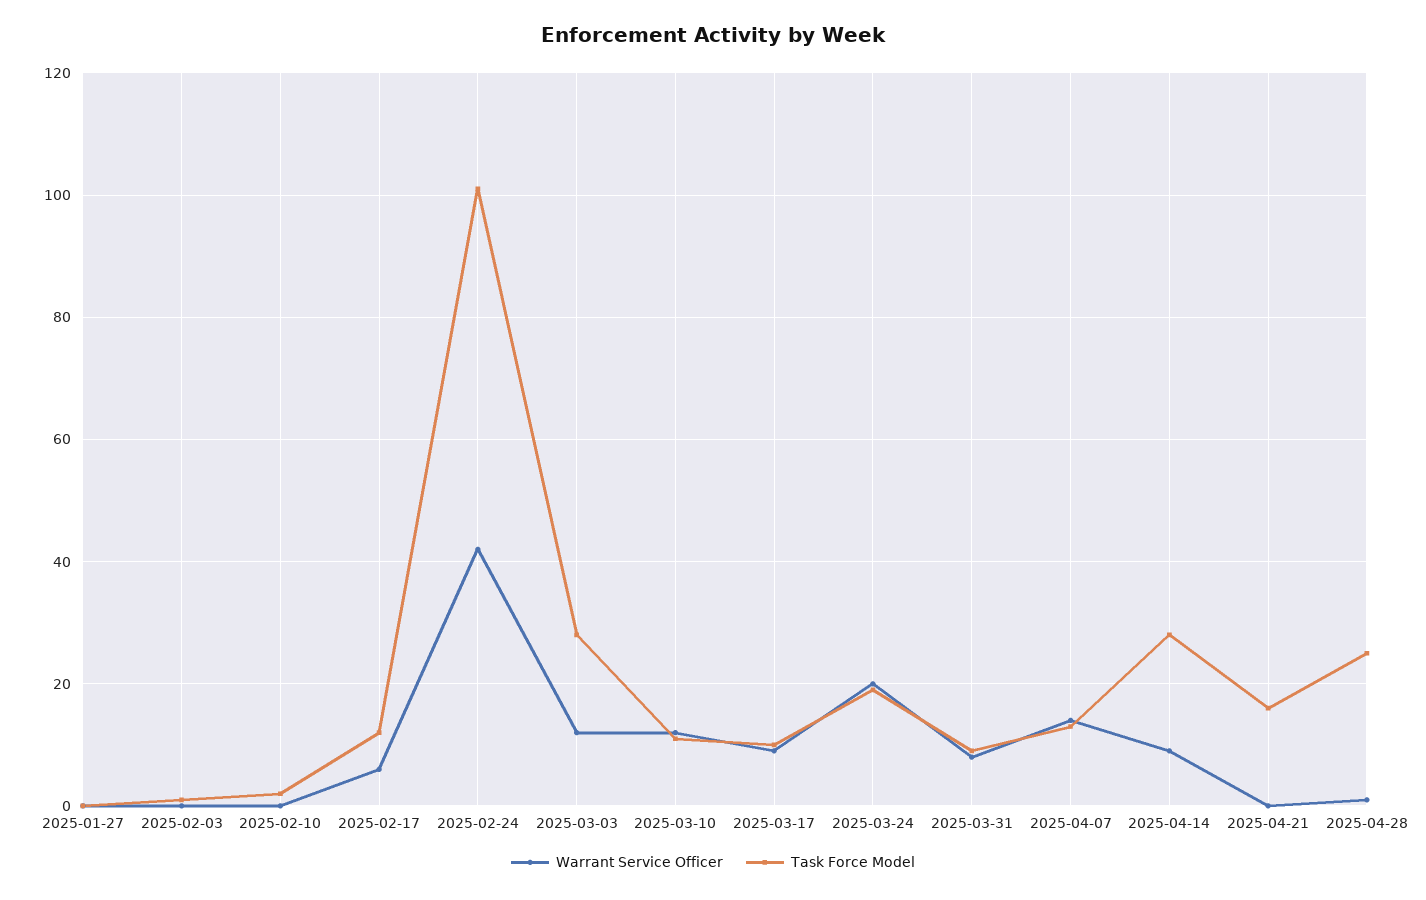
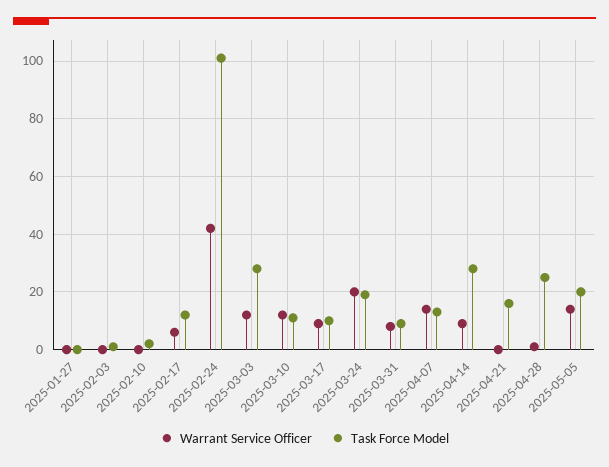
Warrant Service Officer, 2025-05-05: none -> 15
Task Force Model, 2025-05-05: none -> 20

